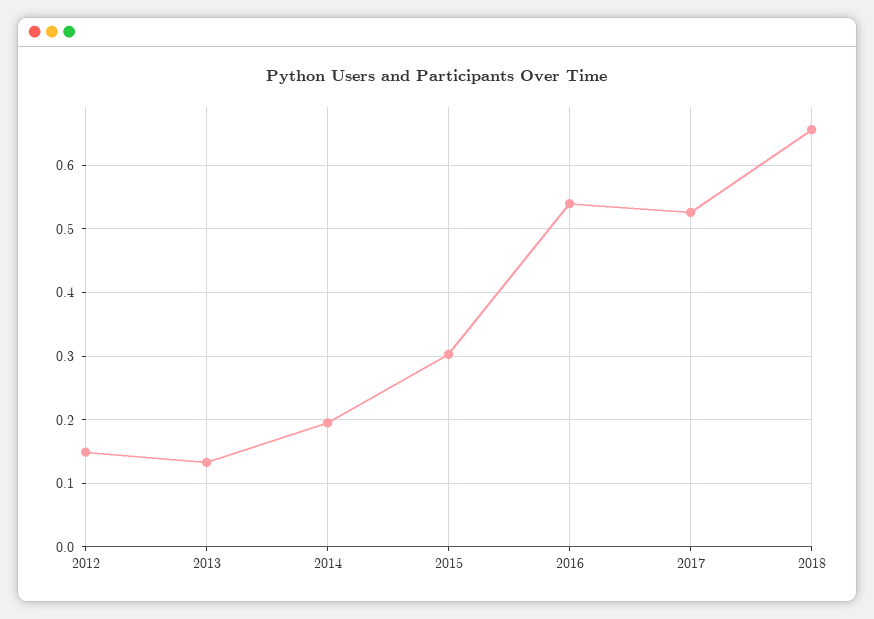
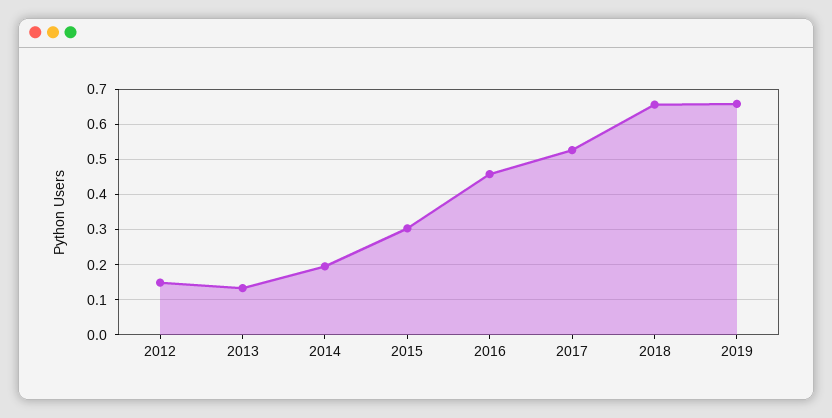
2016: 0.54 -> 0.46
2019: none -> 0.66

